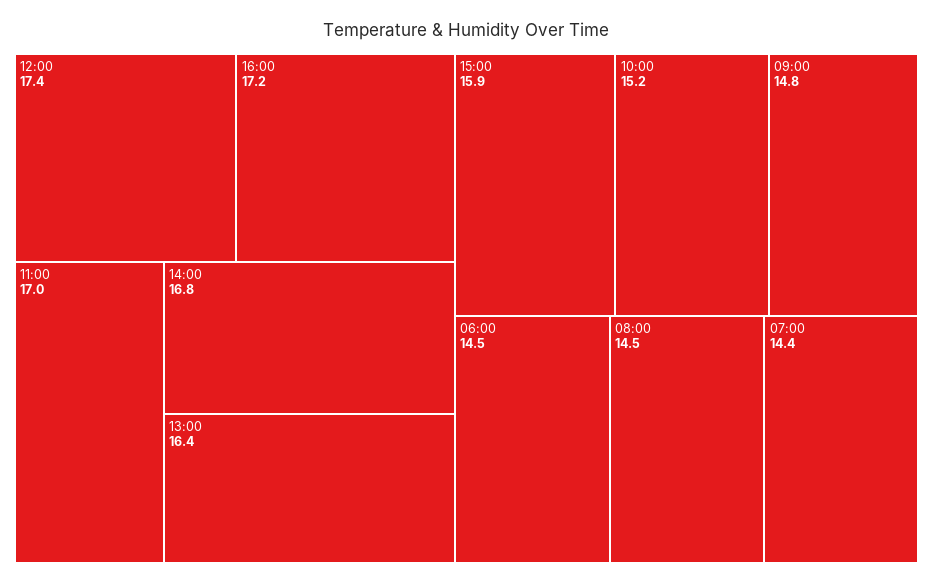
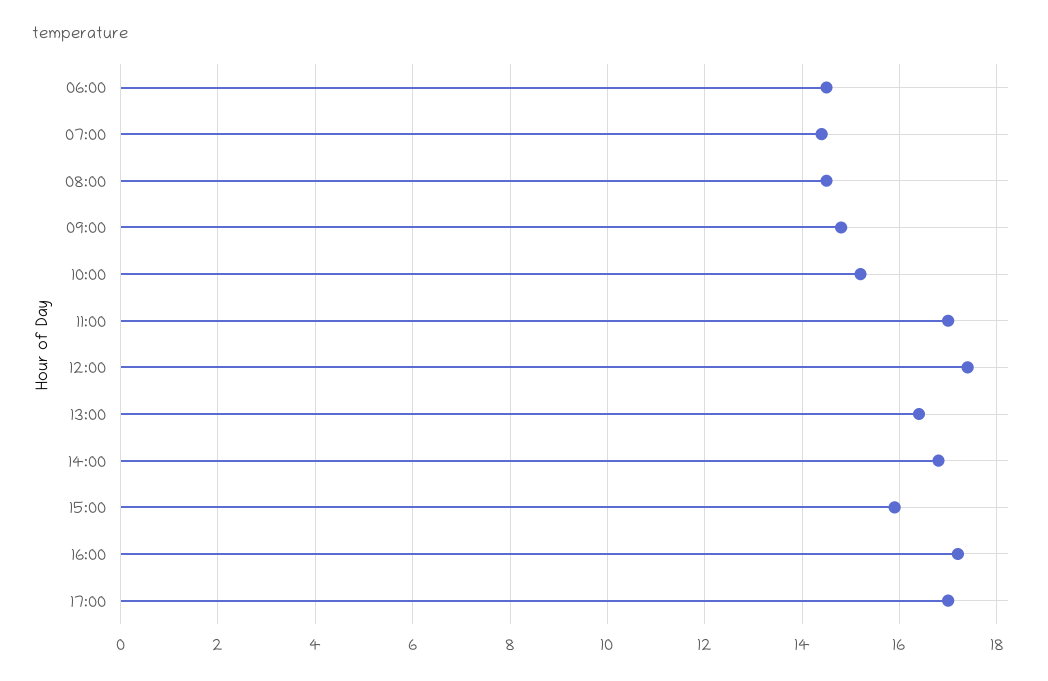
17:00: none -> 17

